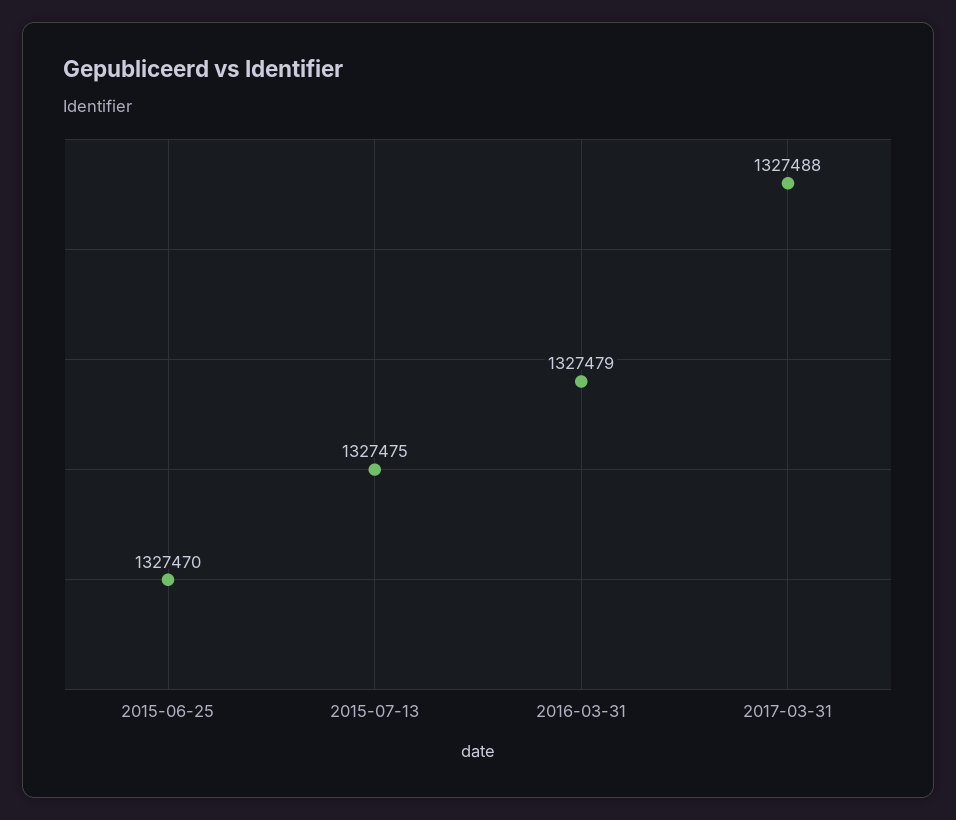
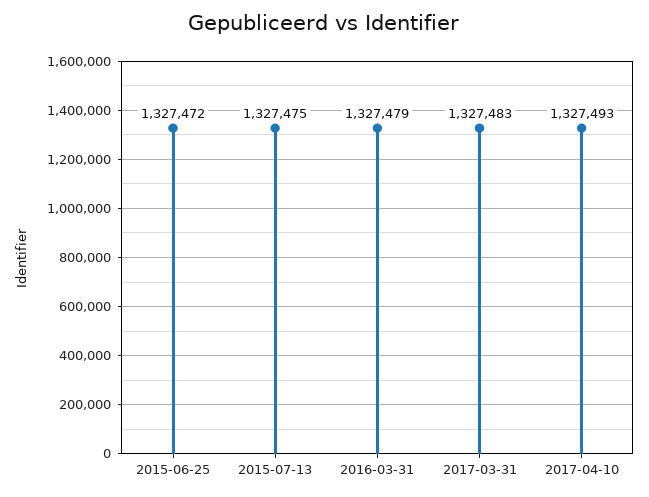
2015-06-25: 1327470 -> 1327472
2017-03-31: 1327488 -> 1327483
2017-04-10: none -> 1327493

